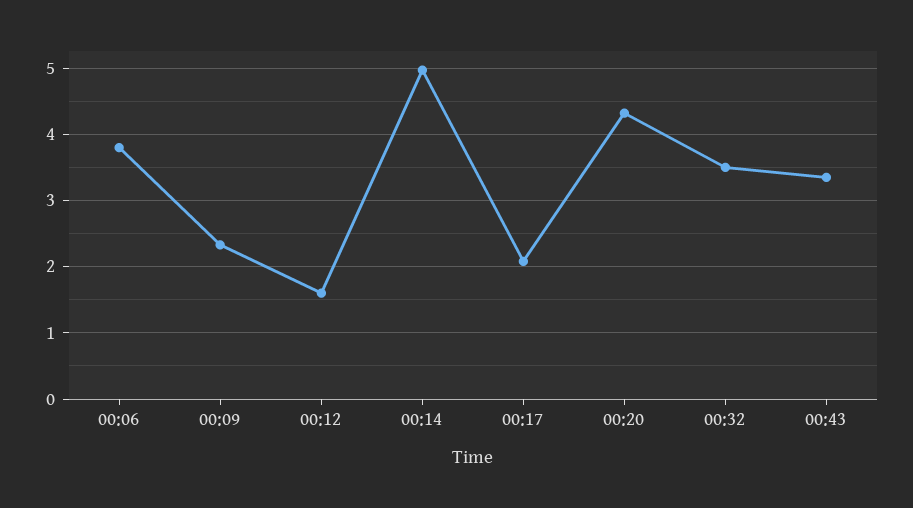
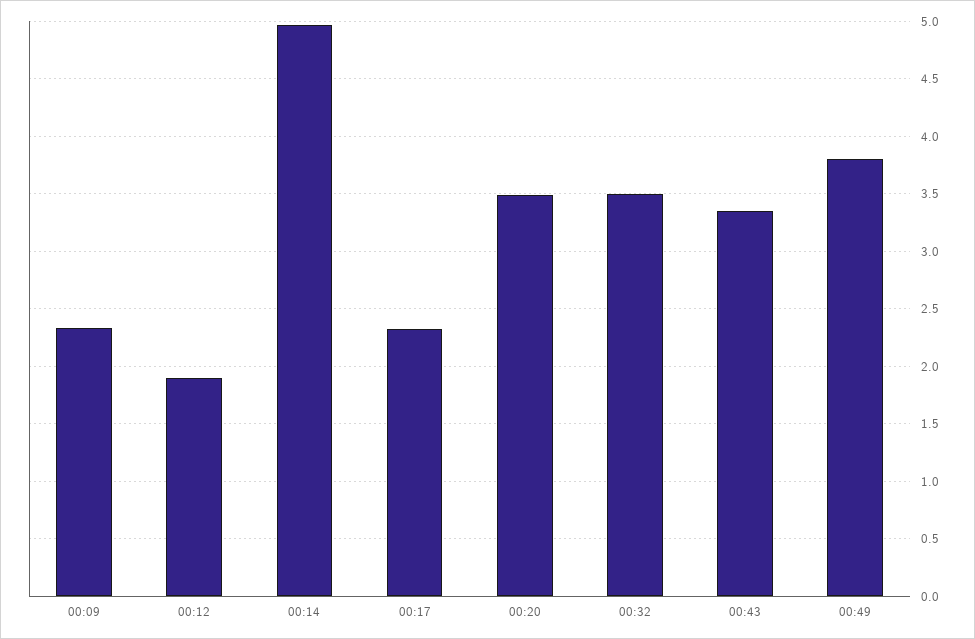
00:06: 3.8 -> none
00:12: 1.6 -> 1.9
00:17: 2.1 -> 2.3
00:20: 4.3 -> 3.5
00:49: none -> 3.8

